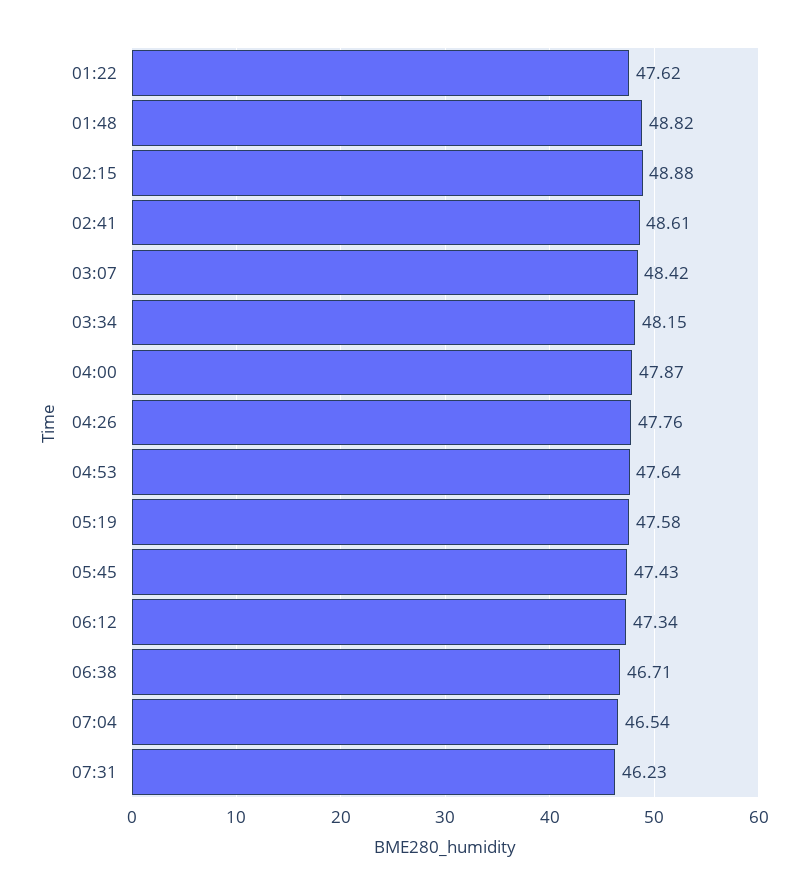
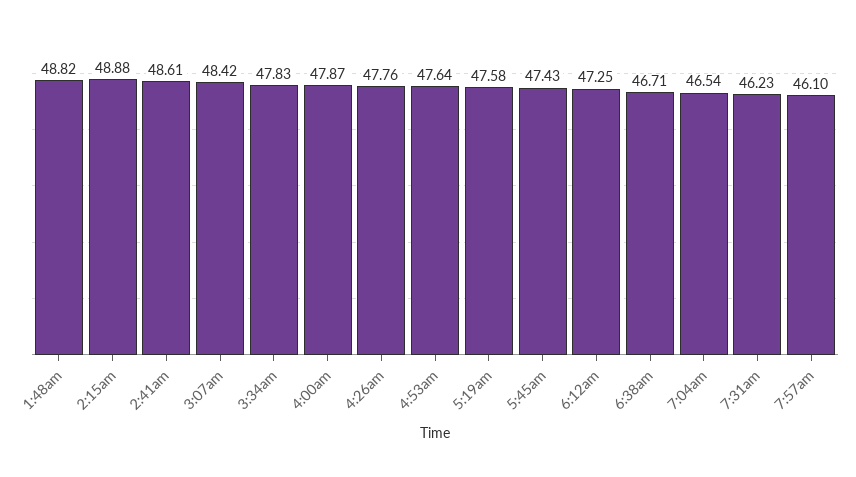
01:22: 47.62 -> none
03:34: 48.15 -> 47.83
06:12: 47.34 -> 47.25
7:57am: none -> 46.1

